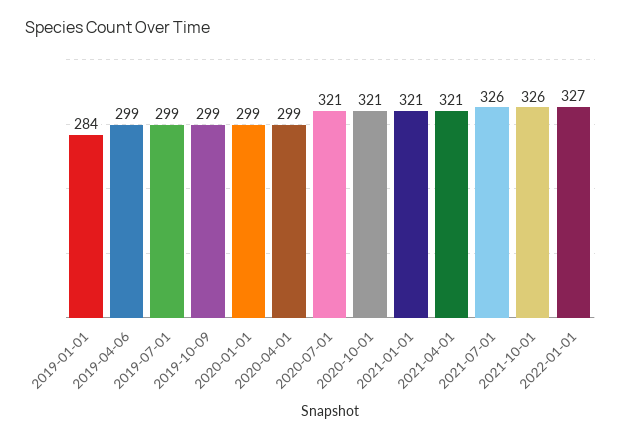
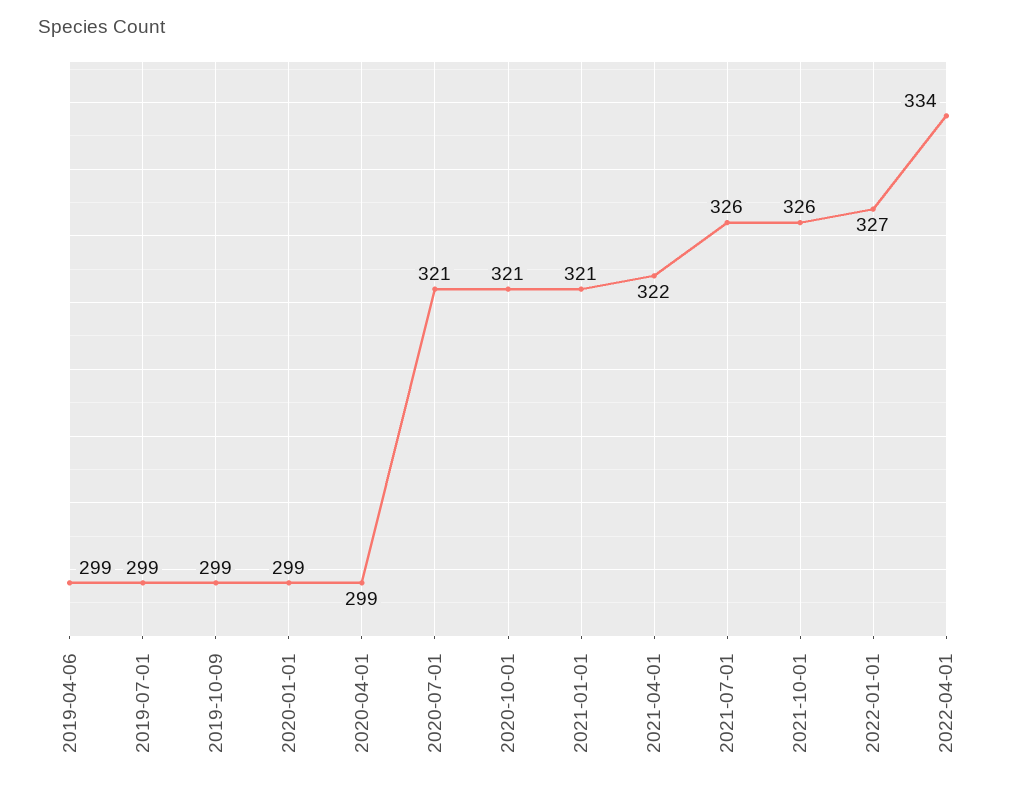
2019-01-01: 284 -> none
2021-04-01: 321 -> 322
2022-04-01: none -> 334

